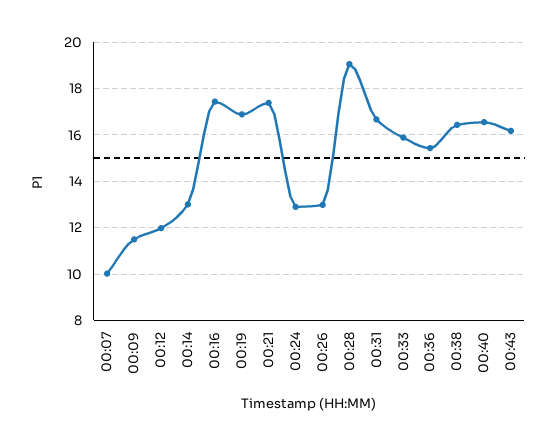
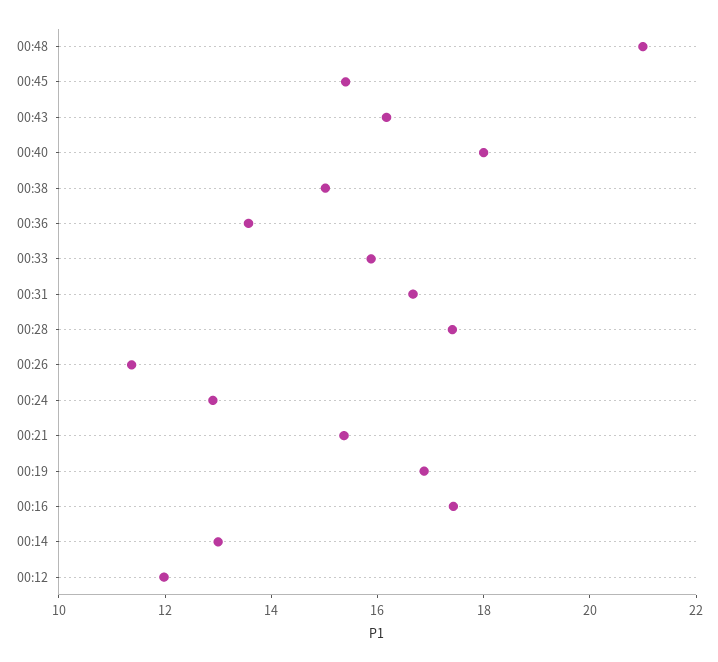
00:07: 10 -> none
00:09: 11.5 -> none
00:21: 17.5 -> 15.5
00:26: 13 -> 11.5
00:28: 19 -> 17.5
00:36: 15.5 -> 13.5
00:38: 16.5 -> 15
00:40: 16.5 -> 18
00:48: none -> 21
00:45: none -> 15.5

